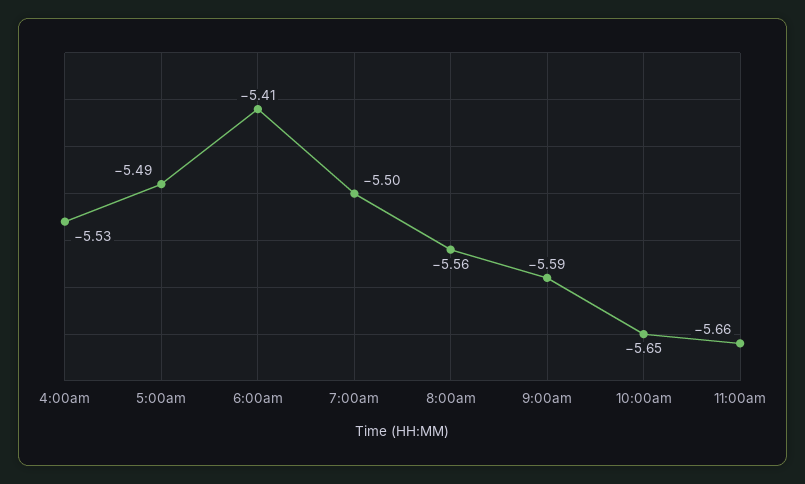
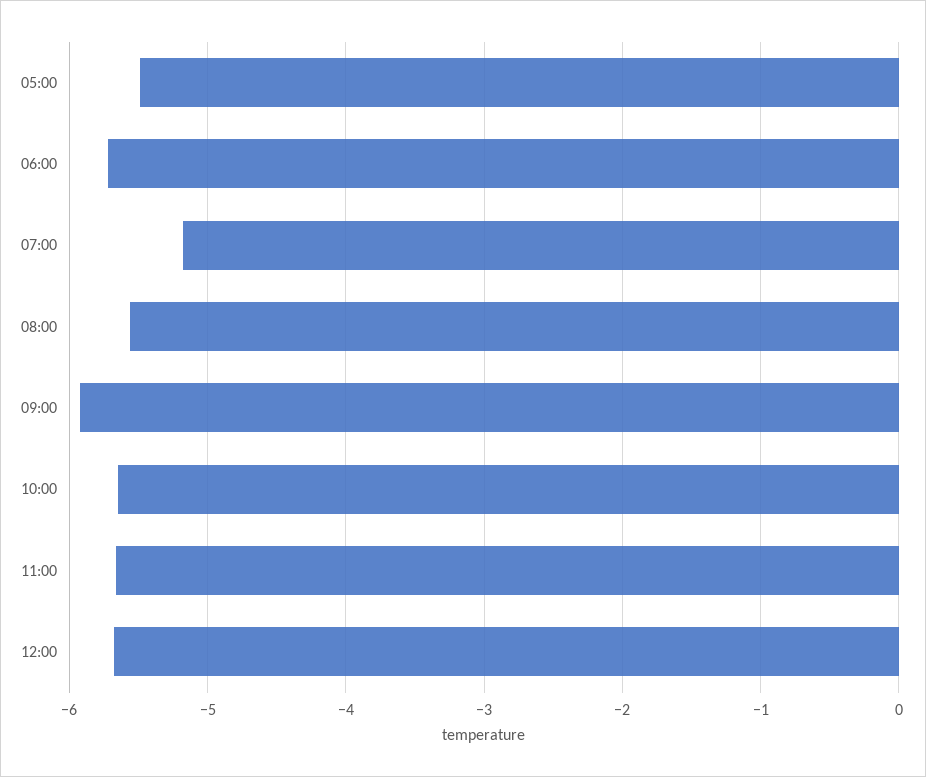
4:00am: -5.53 -> none
6:00am: -5.41 -> -5.7
7:00am: -5.5 -> -5.2
9:00am: -5.59 -> -5.9
12:00: none -> -5.7

